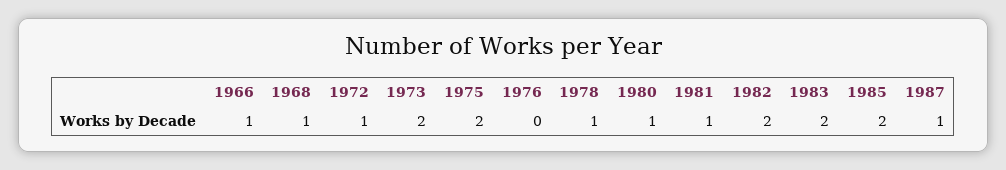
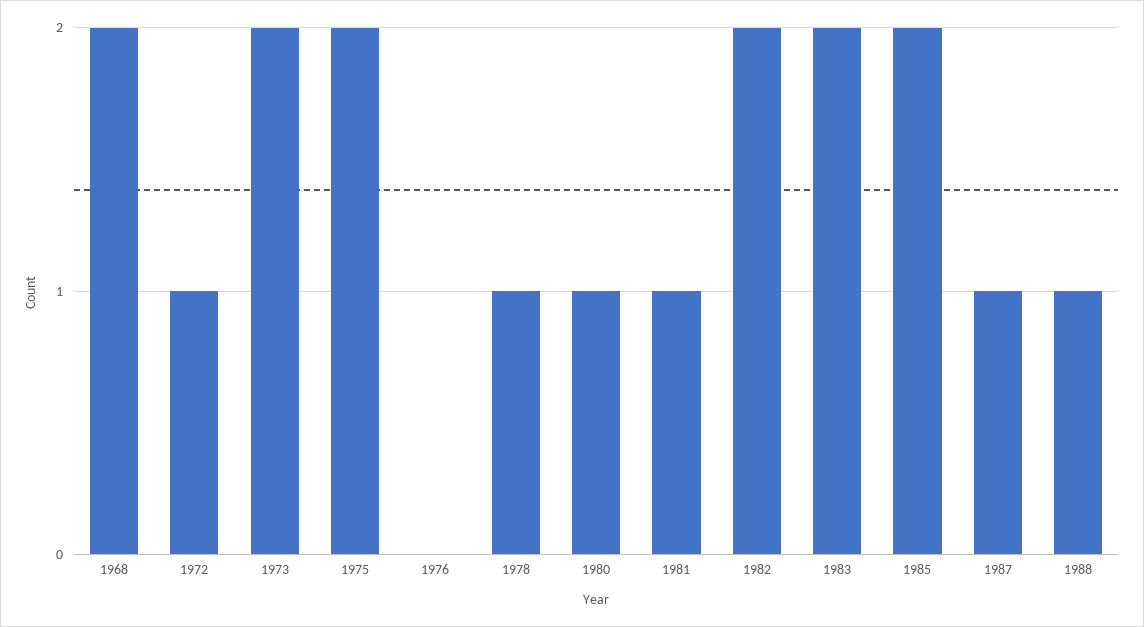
1966: 1 -> none
1968: 1 -> 2
1988: none -> 1

